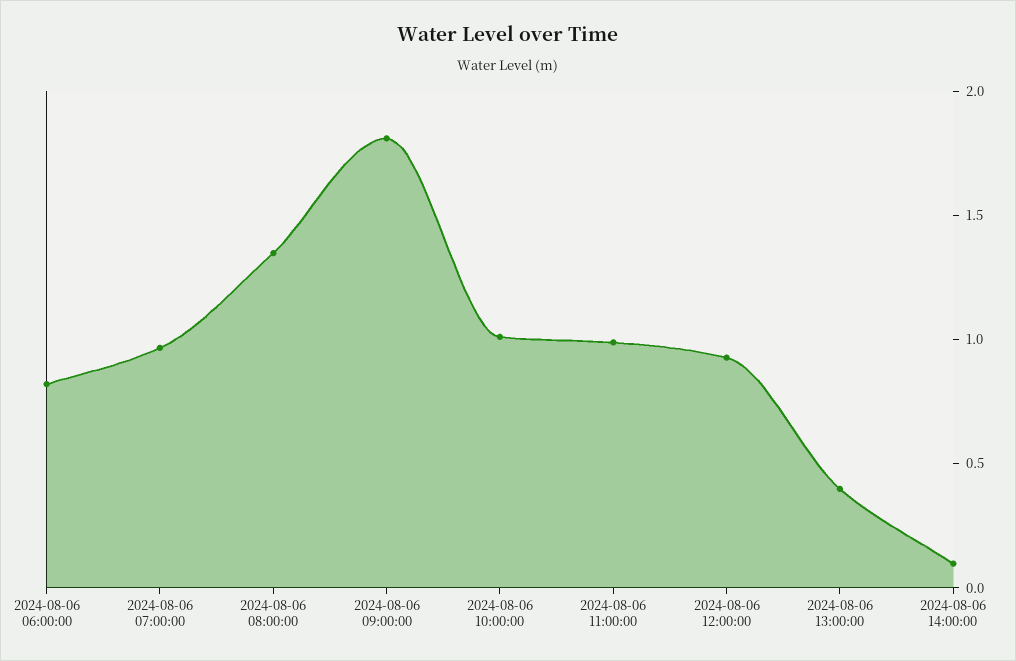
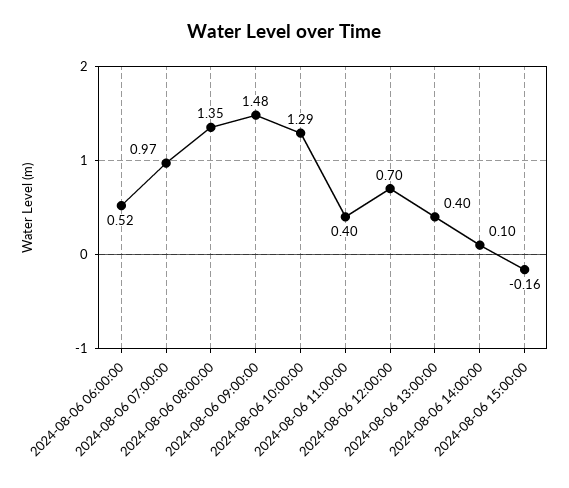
2024-08-06 06:00:00: 0.8 -> 0.52
2024-08-06 09:00:00: 1.8 -> 1.48
2024-08-06 10:00:00: 1 -> 1.29
2024-08-06 11:00:00: 1 -> 0.4
2024-08-06 12:00:00: 0.9 -> 0.7
2024-08-06 15:00:00: none -> -0.16

